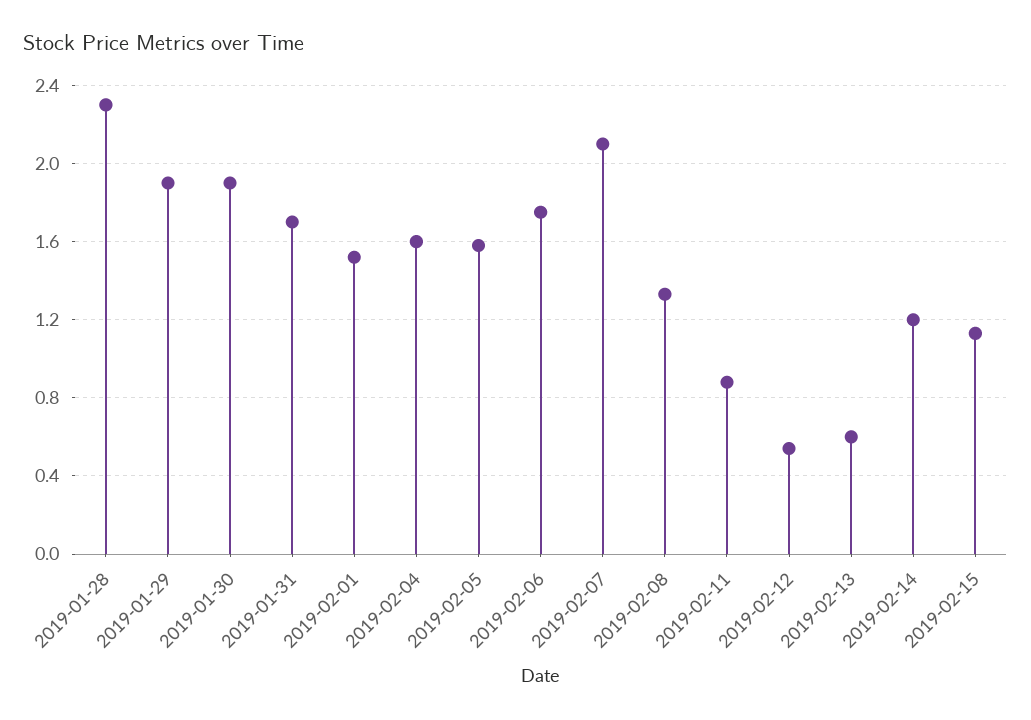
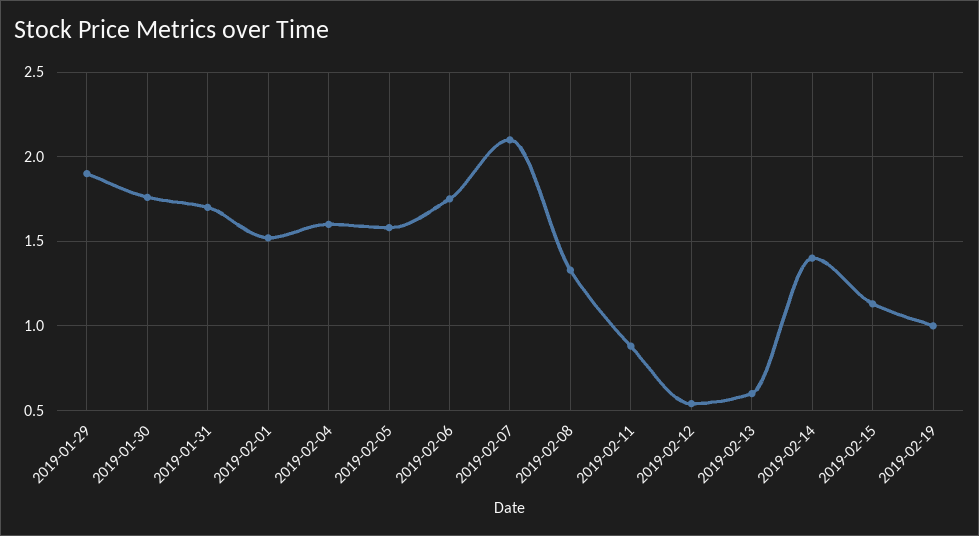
2019-01-28: 2.3 -> none
2019-01-30: 1.9 -> 1.75
2019-02-14: 1.2 -> 1.4
2019-02-19: none -> 1

